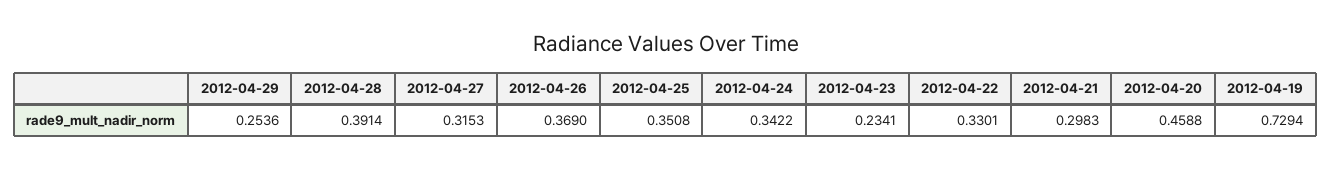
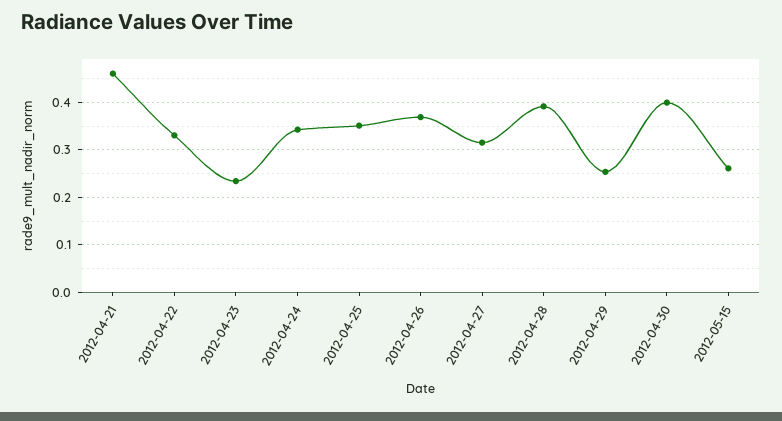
2012-04-21: 0.2983 -> 0.46
2012-04-20: 0.4588 -> none
2012-04-19: 0.7294 -> none
2012-04-30: none -> 0.4
2012-05-15: none -> 0.26

